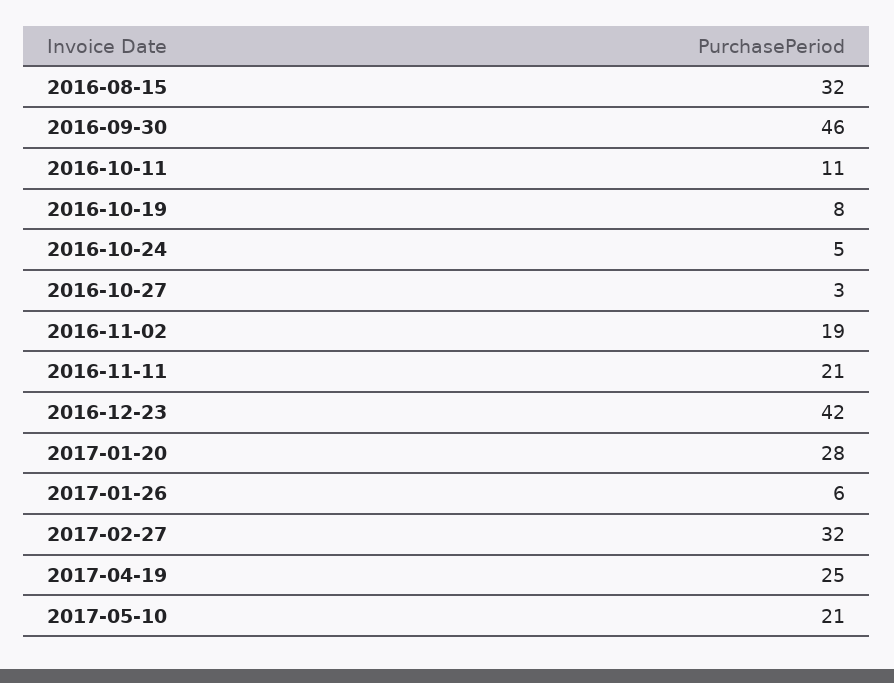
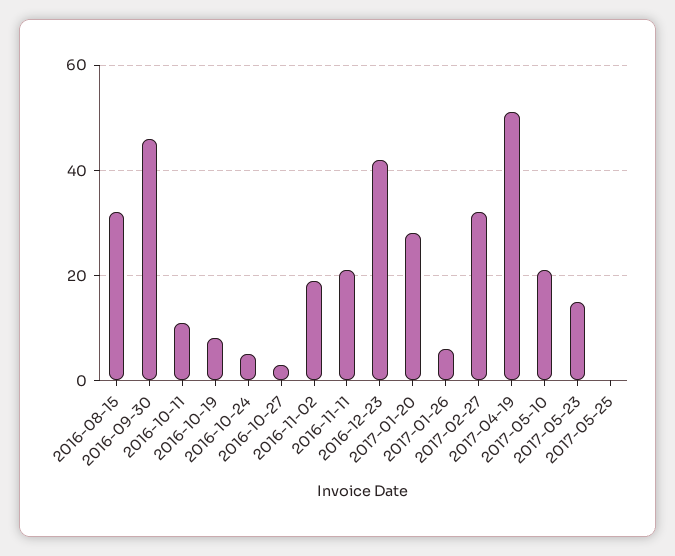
2017-04-19: 25 -> 50
2017-05-23: none -> 15
2017-05-25: none -> 0

